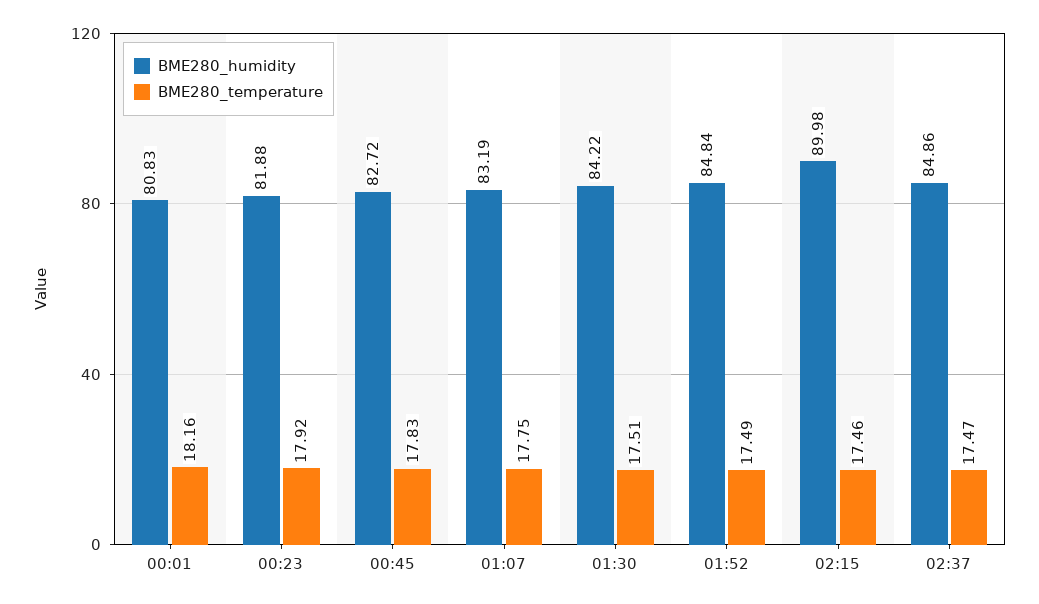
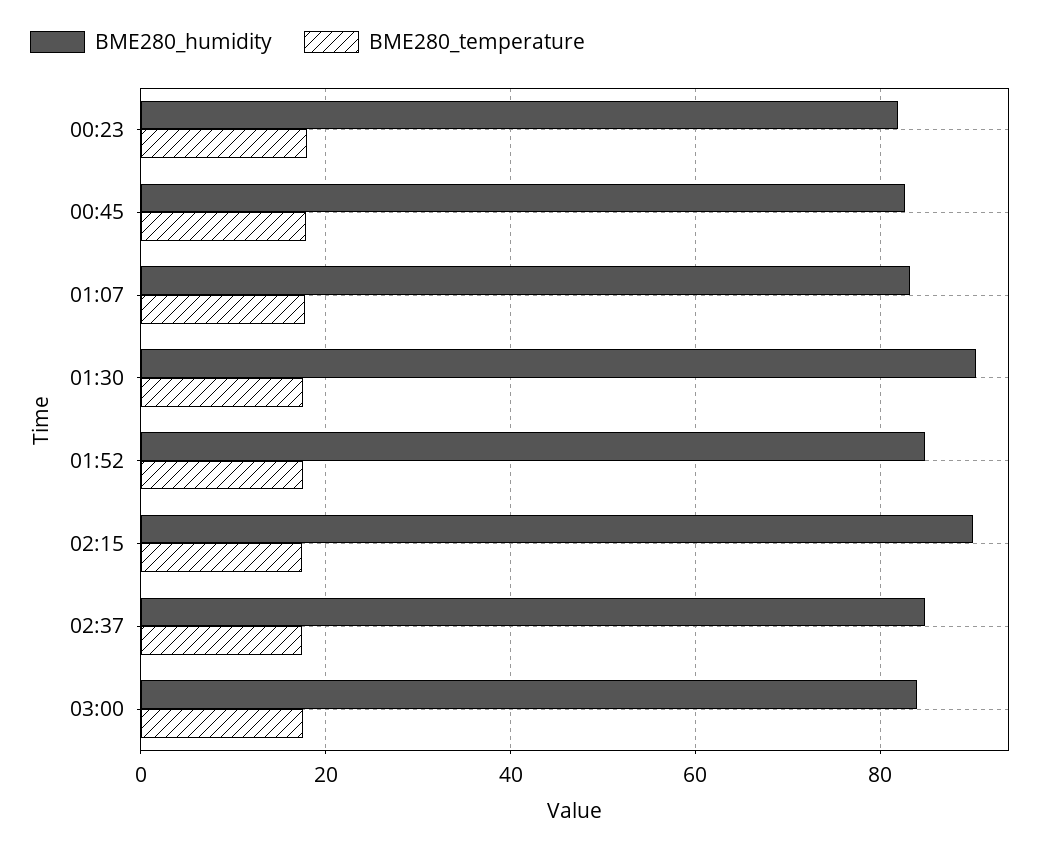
BME280_humidity, 00:01: 80.83 -> none
BME280_temperature, 00:01: 18.16 -> none
BME280_humidity, 01:30: 84.22 -> 90
BME280_humidity, 03:00: none -> 84
BME280_temperature, 03:00: none -> 18

